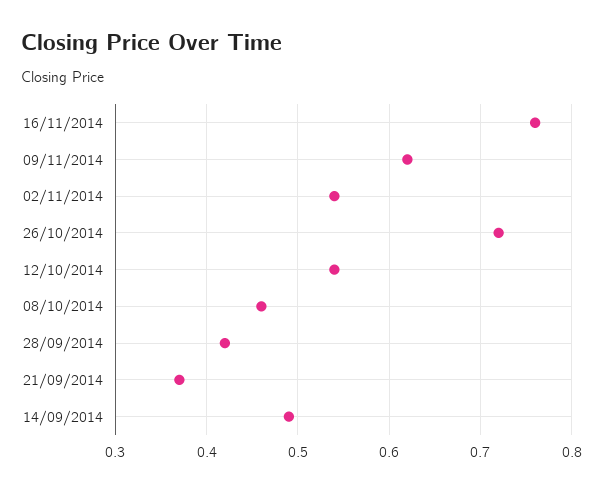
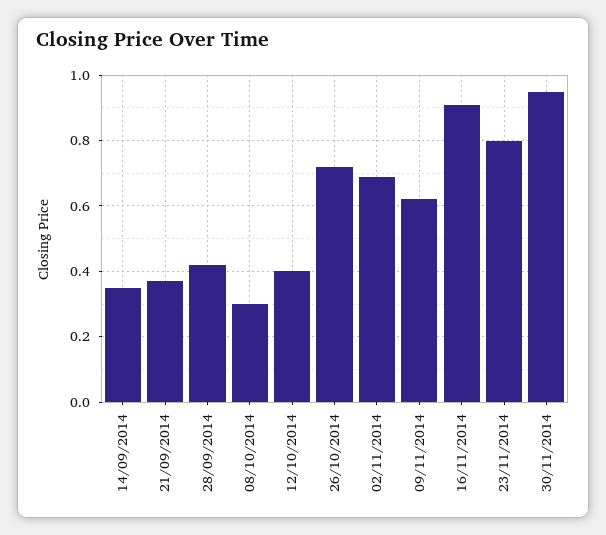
16/11/2014: 0.76 -> 0.9
02/11/2014: 0.54 -> 0.7
12/10/2014: 0.54 -> 0.4
08/10/2014: 0.46 -> 0.3
14/09/2014: 0.49 -> 0.35
23/11/2014: none -> 0.8
30/11/2014: none -> 0.95

